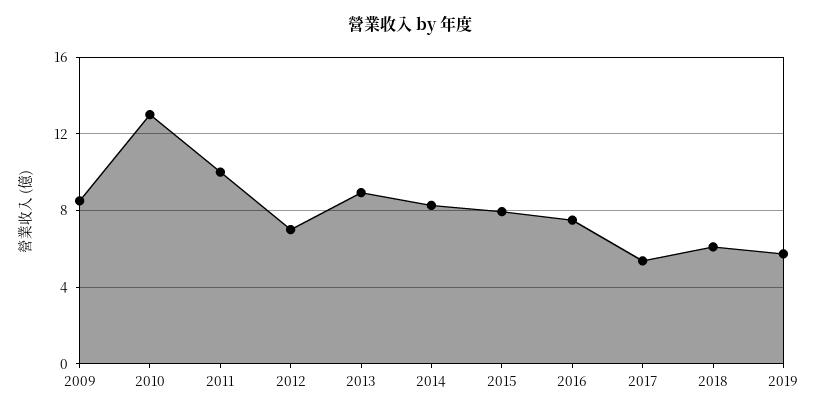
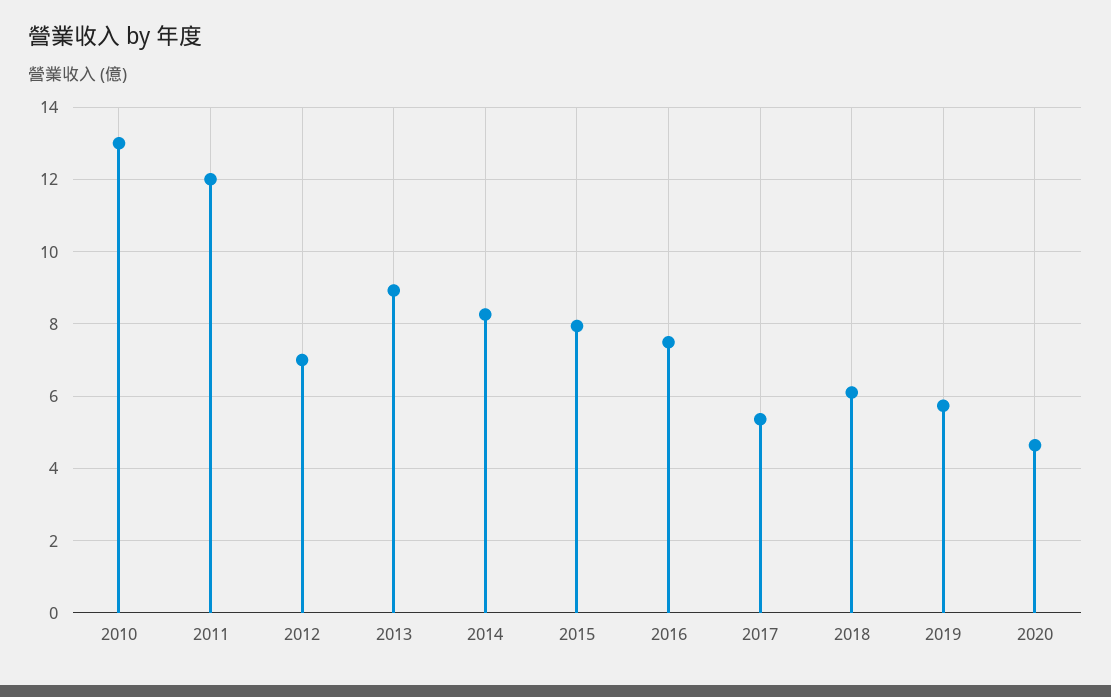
2009: 8.5 -> none
2011: 10 -> 12
2020: none -> 4.6

